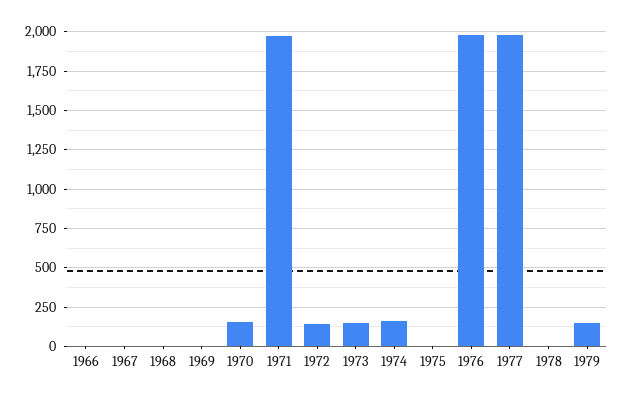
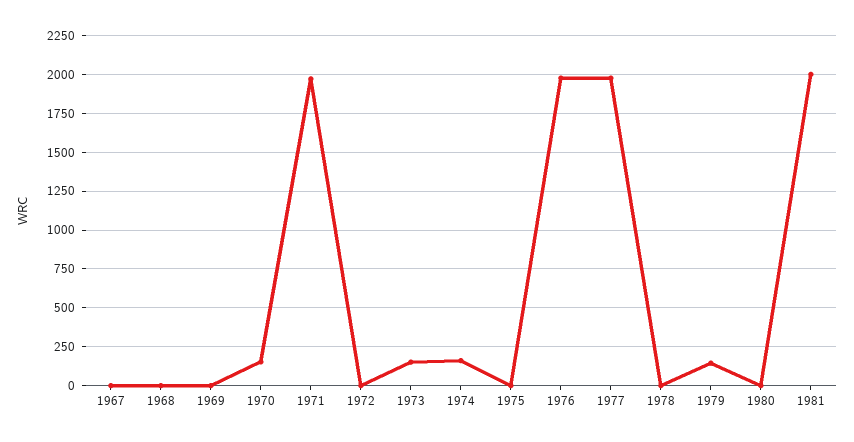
1966: 0 -> none
1972: 150 -> 0
1980: none -> 0
1981: none -> 2000

